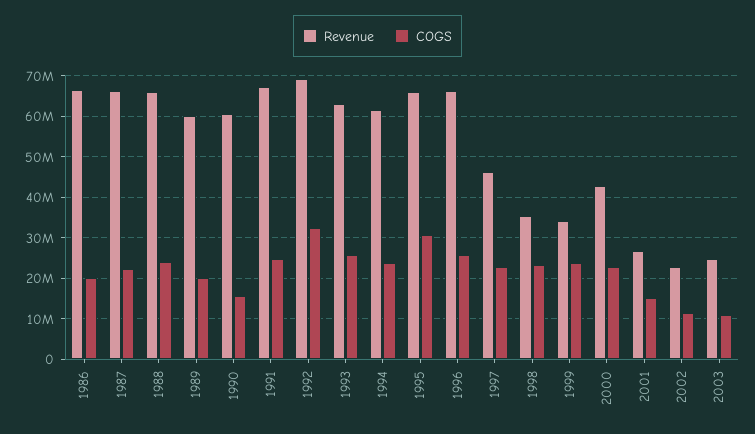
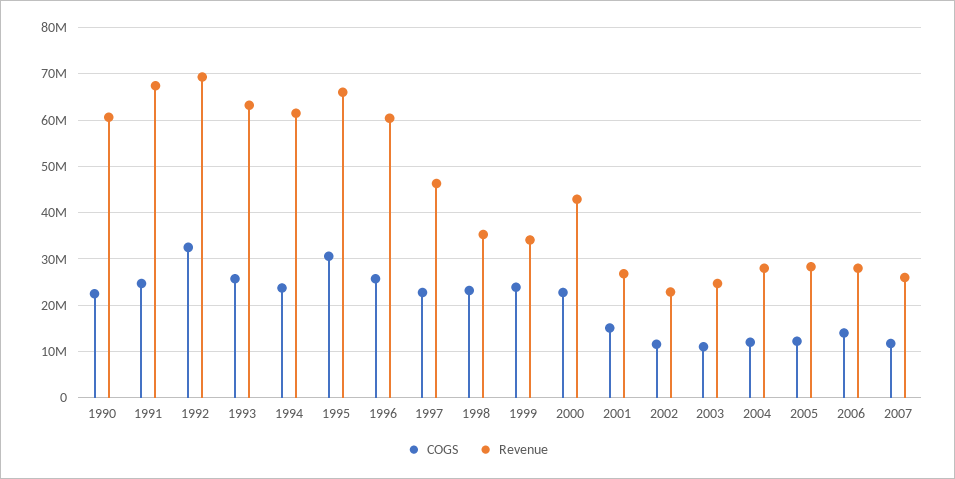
Revenue, 1986: 66000000 -> none
COGS, 1986: 20000000 -> none
Revenue, 1987: 66000000 -> none
COGS, 1987: 22000000 -> none
Revenue, 1988: 66000000 -> none
COGS, 1988: 24000000 -> none
Revenue, 1989: 60000000 -> none
COGS, 1989: 20000000 -> none
COGS, 1990: 16000000 -> 22000000
Revenue, 1996: 66000000 -> 60000000
COGS, 2004: none -> 12000000
Revenue, 2004: none -> 28000000
COGS, 2005: none -> 12000000
Revenue, 2005: none -> 28000000
COGS, 2006: none -> 14000000
Revenue, 2006: none -> 28000000
COGS, 2007: none -> 12000000
Revenue, 2007: none -> 26000000

